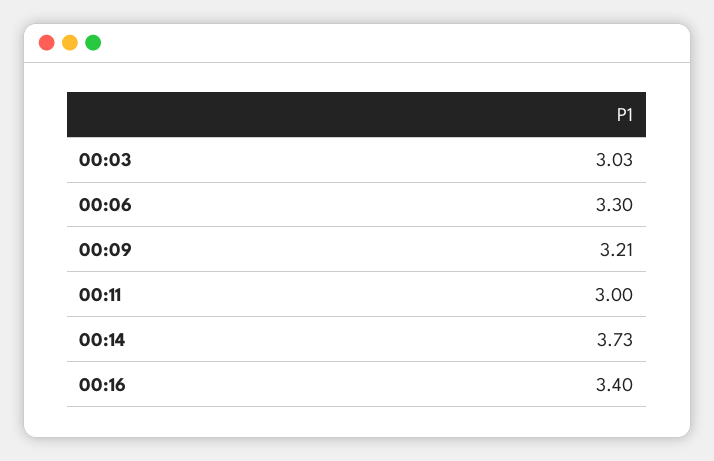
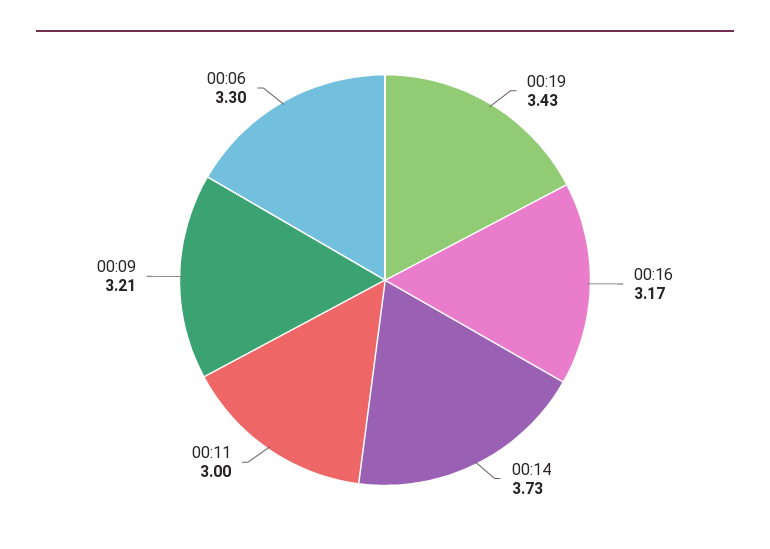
00:03: 3.03 -> none
00:16: 3.4 -> 3.17
00:19: none -> 3.43

